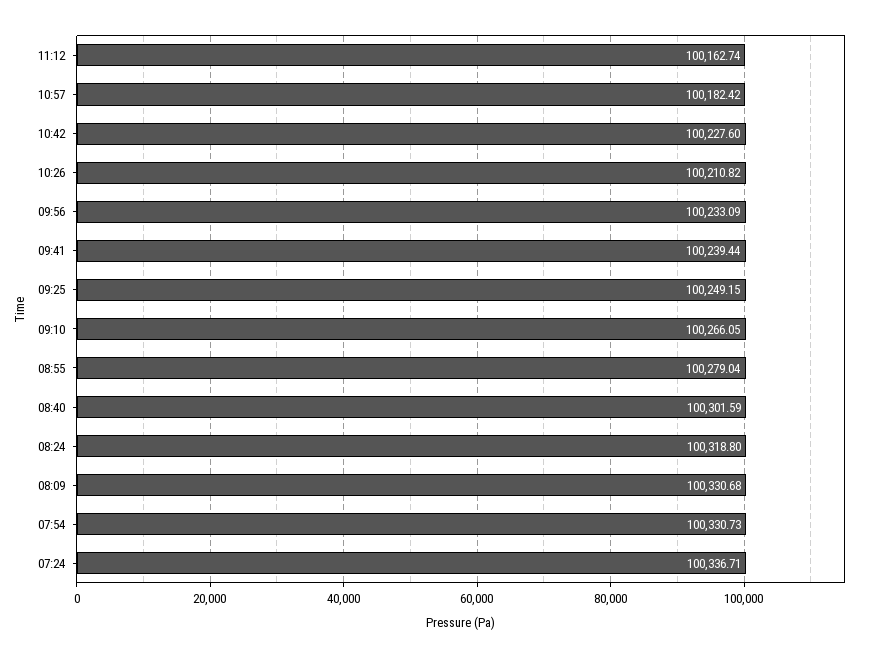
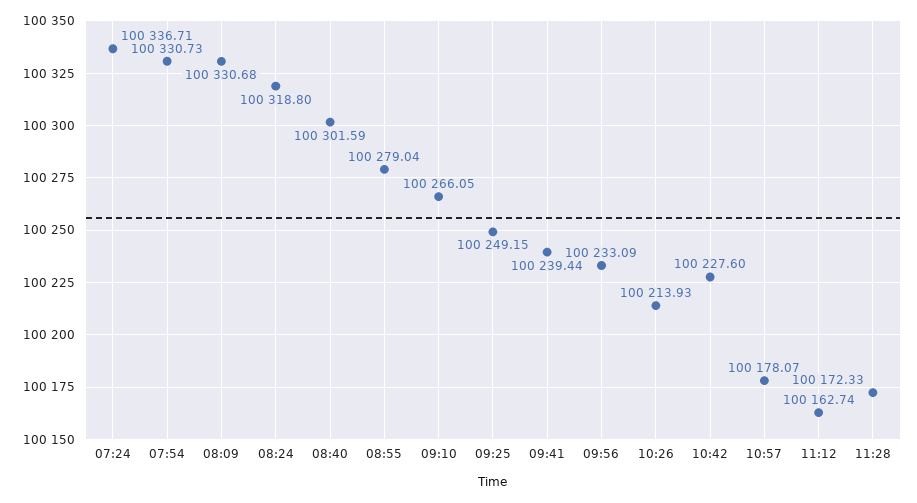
10:57: 100182.42 -> 100178.07
10:26: 100210.82 -> 100213.93
11:28: none -> 100172.33

